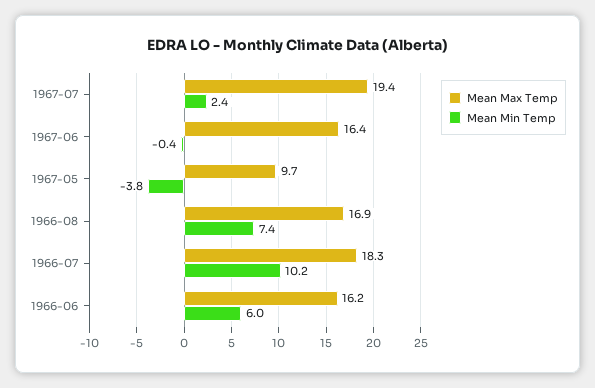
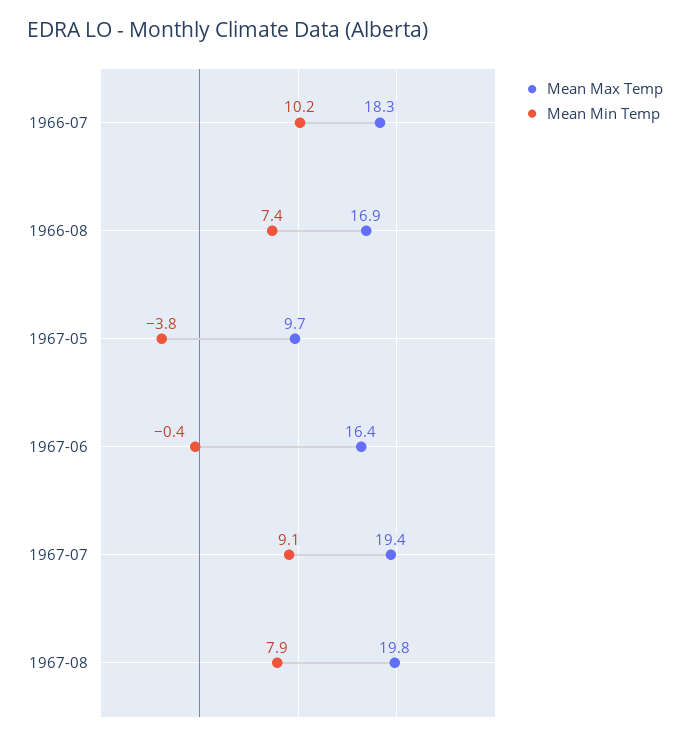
Mean Min Temp, 1967-07: 2.4 -> 9.1
Mean Max Temp, 1966-06: 16.2 -> none
Mean Min Temp, 1966-06: 6 -> none
Mean Max Temp, 1967-08: none -> 19.8
Mean Min Temp, 1967-08: none -> 7.9

